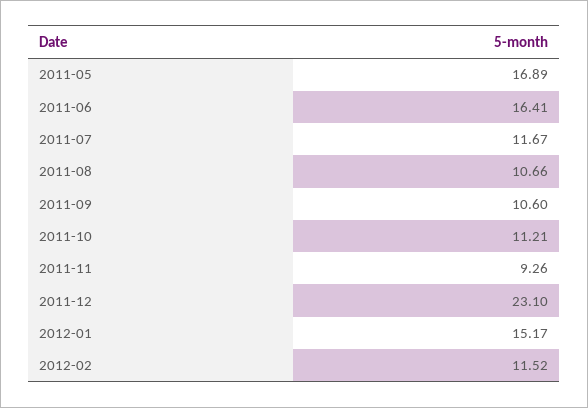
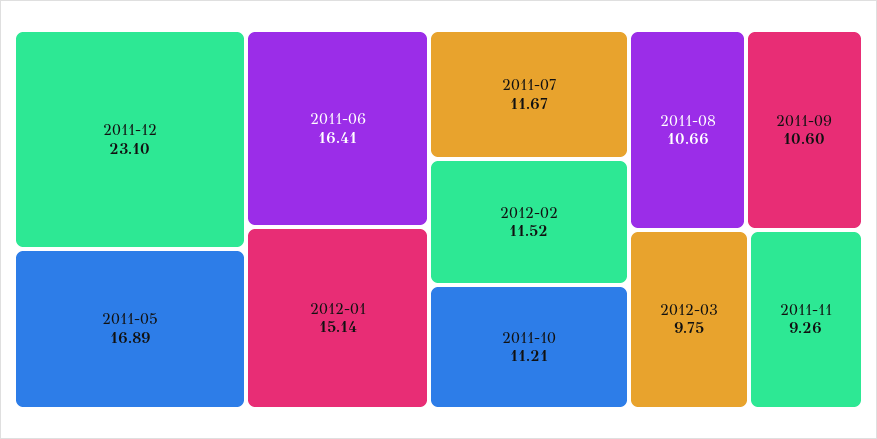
2012-01: 15.17 -> 15.14
2012-03: none -> 9.75

